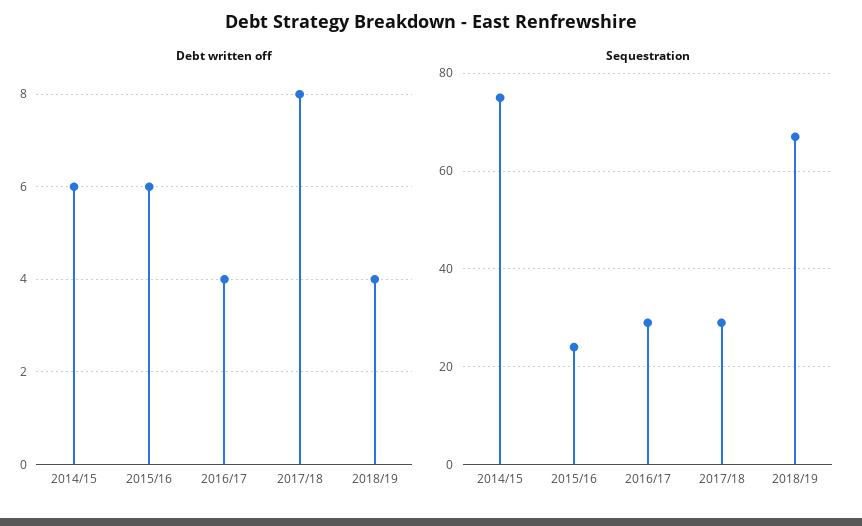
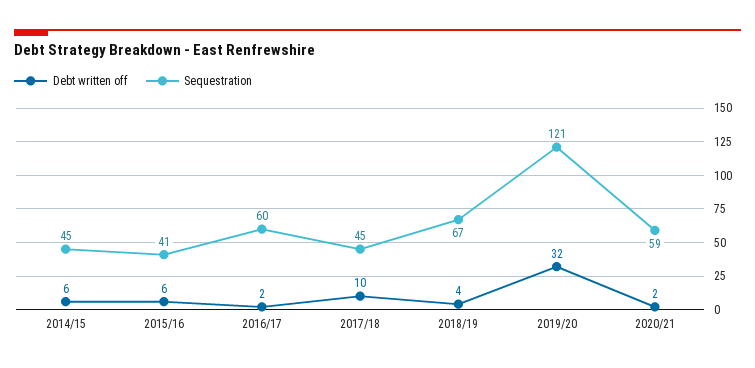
Debt written off, 2016/17: 4 -> 2
Debt written off, 2017/18: 8 -> 10
Sequestration, 2014/15: 75 -> 45
Sequestration, 2015/16: 25 -> 41
Sequestration, 2016/17: 30 -> 60
Sequestration, 2017/18: 30 -> 45
Debt written off, 2019/20: none -> 32
Sequestration, 2019/20: none -> 121
Debt written off, 2020/21: none -> 2
Sequestration, 2020/21: none -> 59

